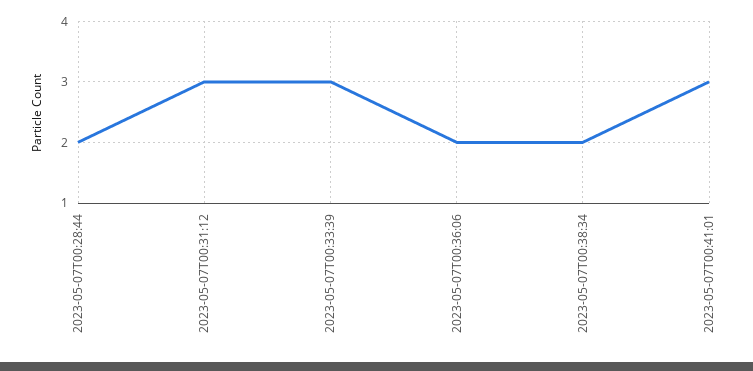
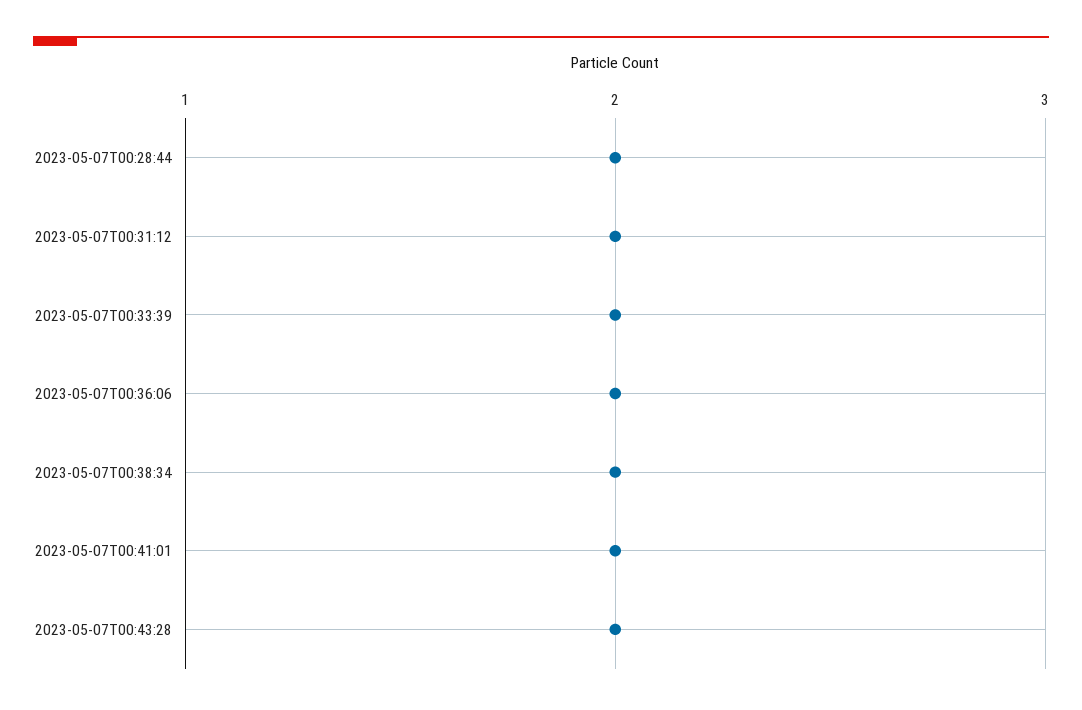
2023-05-07T00:31:12: 3 -> 2
2023-05-07T00:33:39: 3 -> 2
2023-05-07T00:41:01: 3 -> 2
2023-05-07T00:43:28: none -> 2

